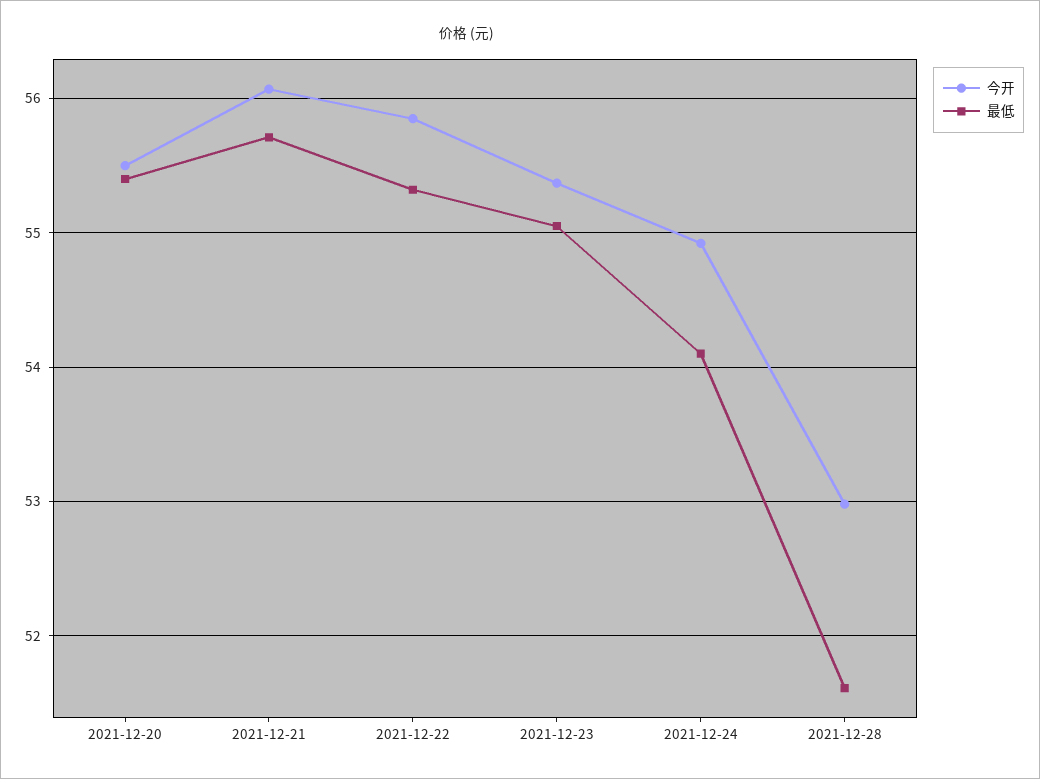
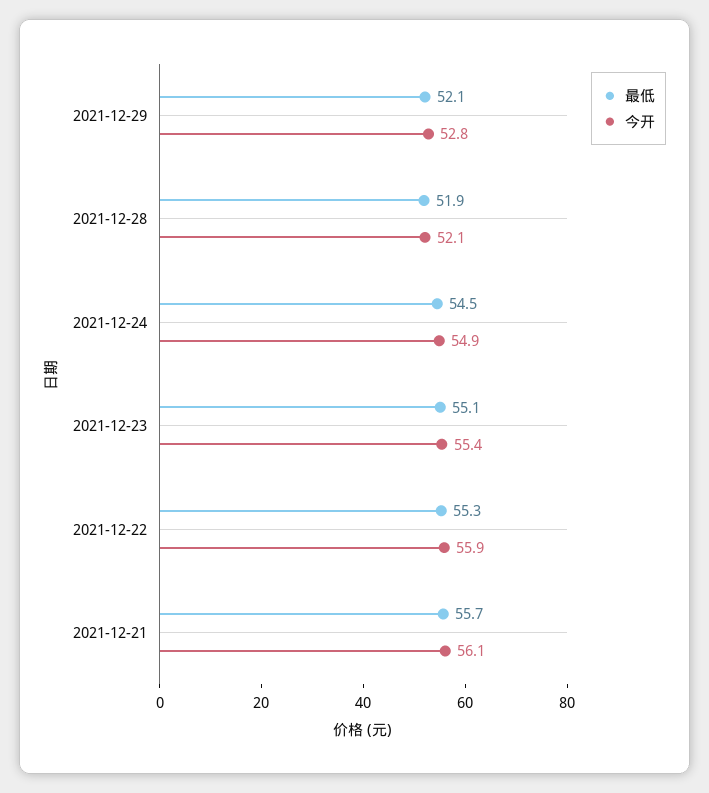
今开, 2021-12-20: 55.5 -> none
最低, 2021-12-20: 55.4 -> none
最低, 2021-12-24: 54.1 -> 54.5
今开, 2021-12-28: 53 -> 52.1
最低, 2021-12-28: 51.6 -> 51.9
最低, 2021-12-29: none -> 52.1
今开, 2021-12-29: none -> 52.8

